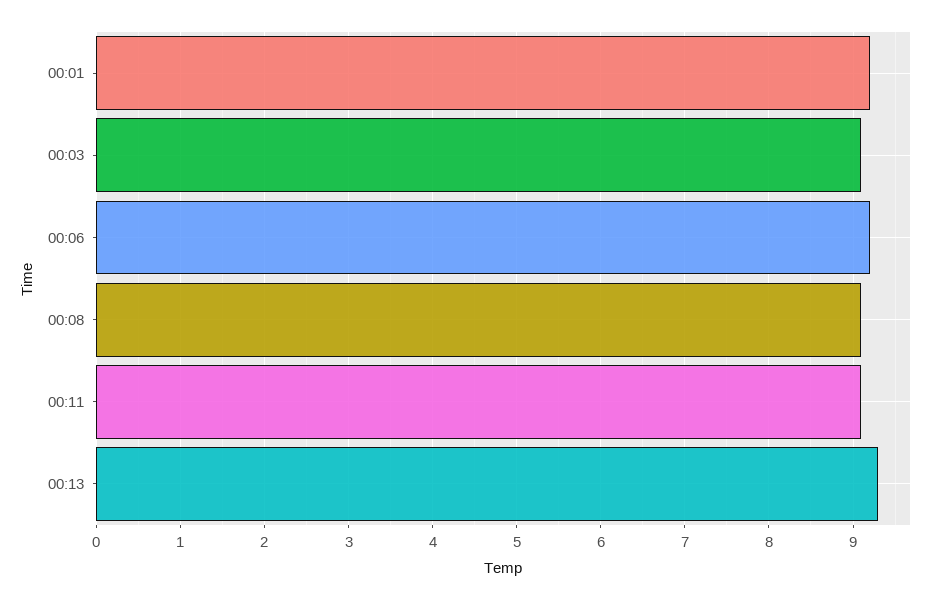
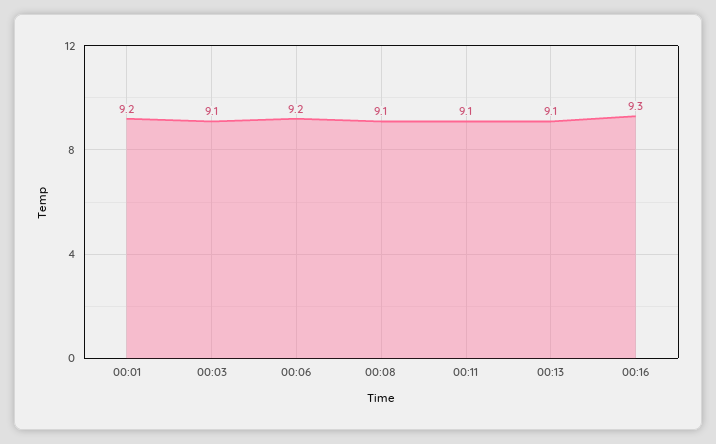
00:13: 9.3 -> 9.1
00:16: none -> 9.3

